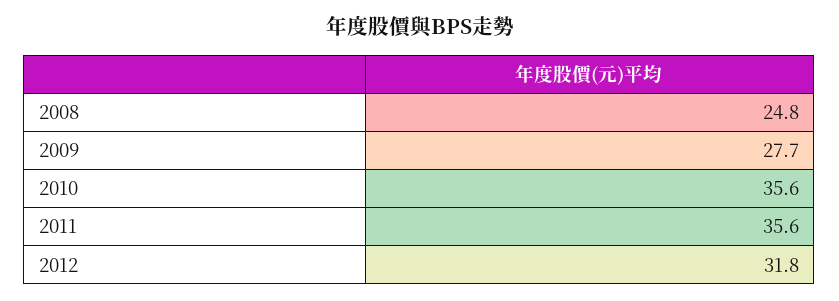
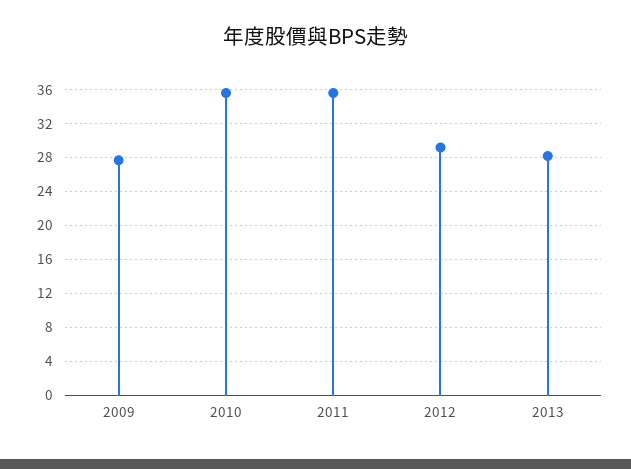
2008: 24.8 -> none
2012: 31.8 -> 29
2013: none -> 28

